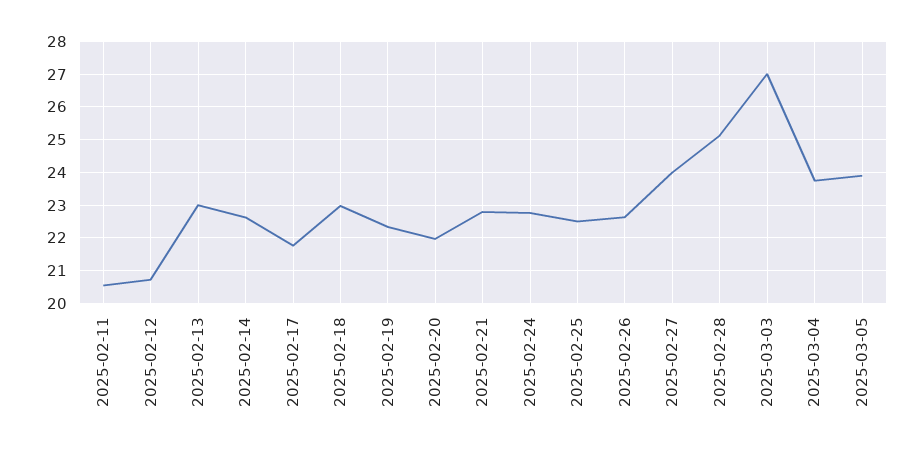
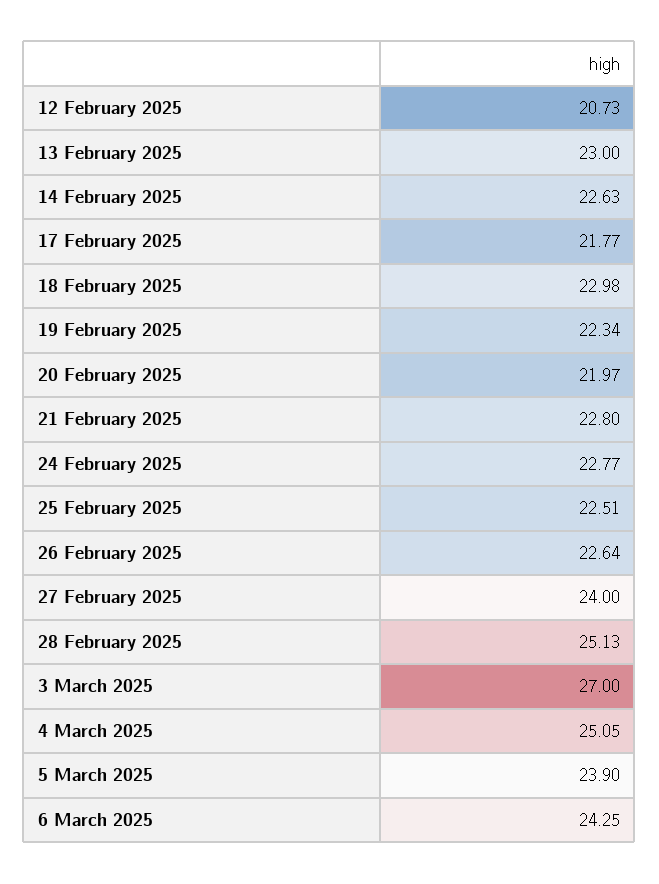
2025-02-11: 20.6 -> none
2025-03-04: 23.8 -> 25.05
6 March 2025: none -> 24.25

